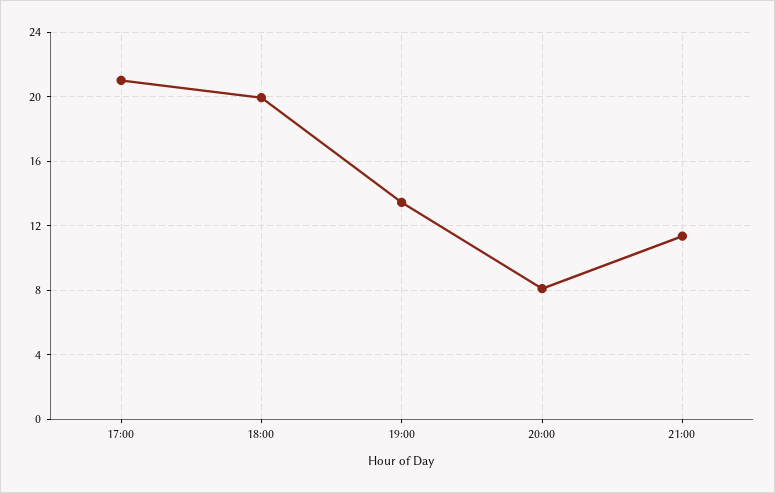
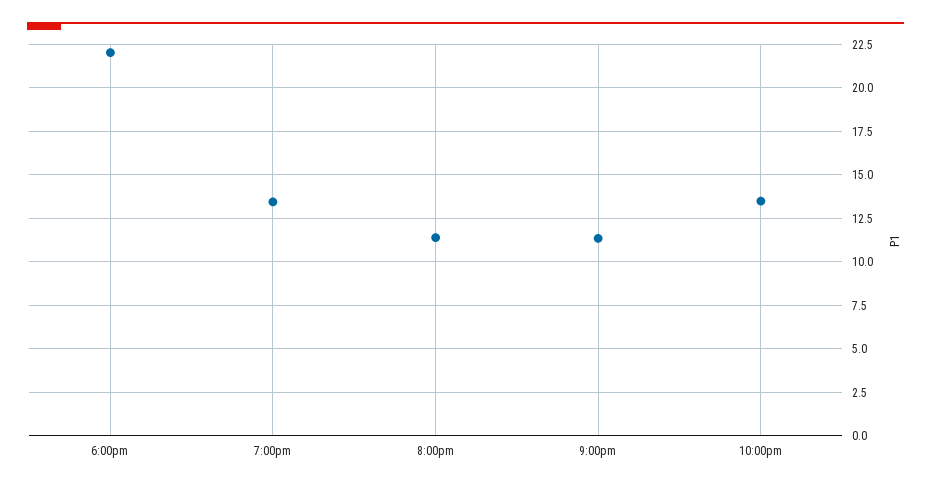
17:00: 21 -> none
18:00: 20 -> 22
20:00: 8 -> 11.5
10:00pm: none -> 13.5

